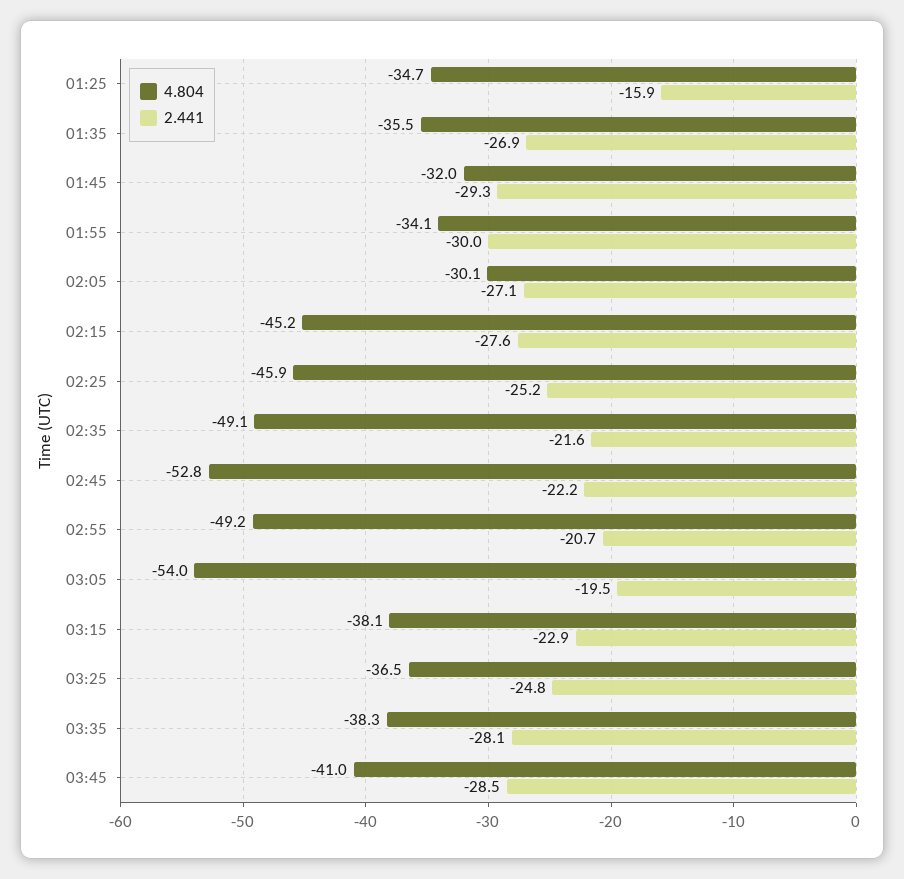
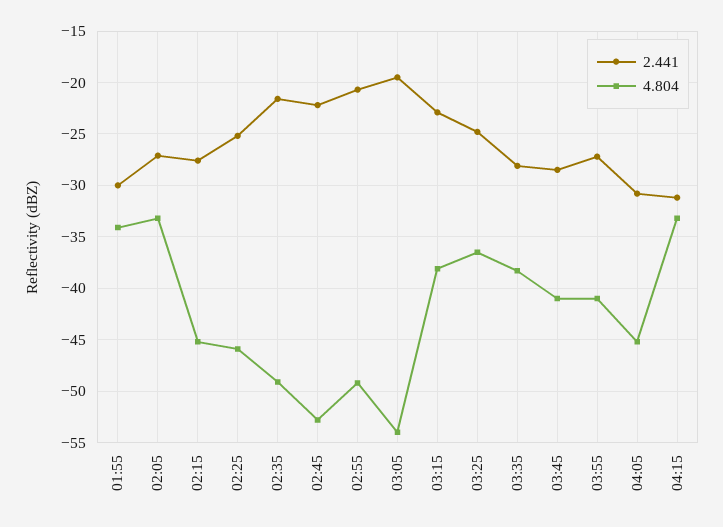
4.804, 01:25: -34.7 -> none
2.441, 01:25: -15.9 -> none
4.804, 01:35: -35.5 -> none
2.441, 01:35: -26.9 -> none
4.804, 01:45: -32 -> none
2.441, 01:45: -29.3 -> none
4.804, 02:05: -30.1 -> -33
2.441, 03:55: none -> -27
4.804, 03:55: none -> -41
2.441, 04:05: none -> -31
4.804, 04:05: none -> -45
2.441, 04:15: none -> -31
4.804, 04:15: none -> -33

